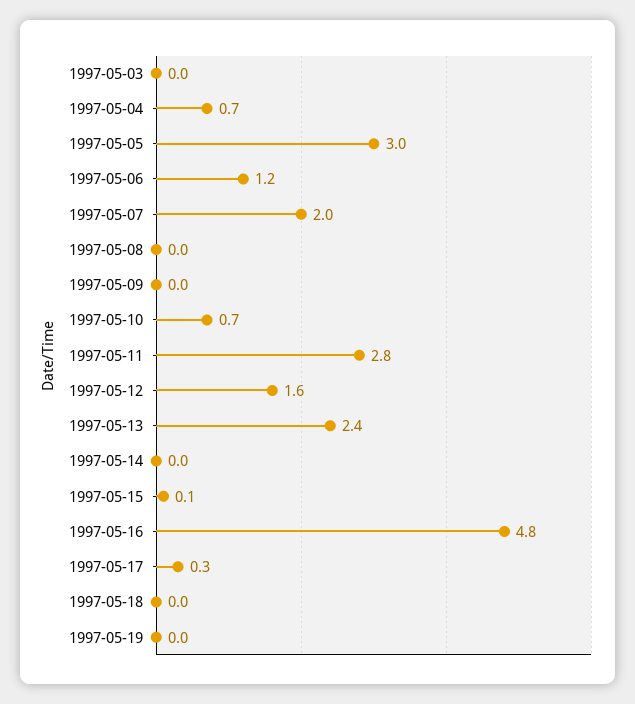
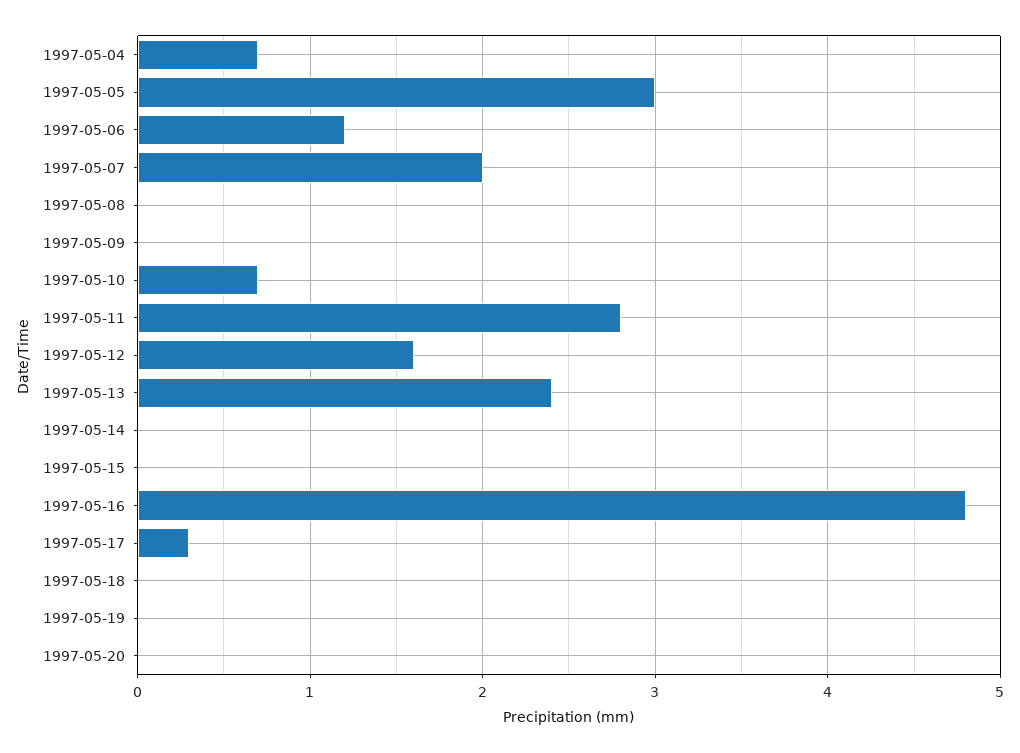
1997-05-03: 0 -> none
1997-05-15: 0.1 -> 0
1997-05-20: none -> 0

